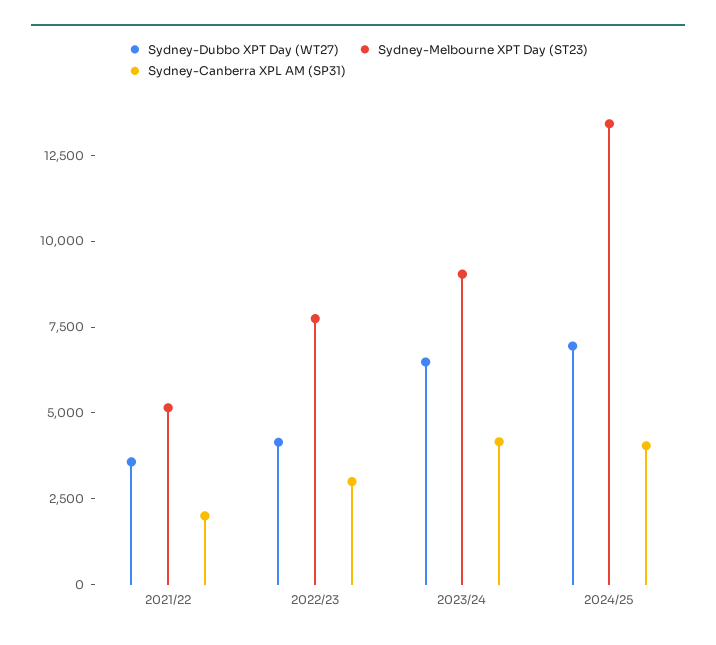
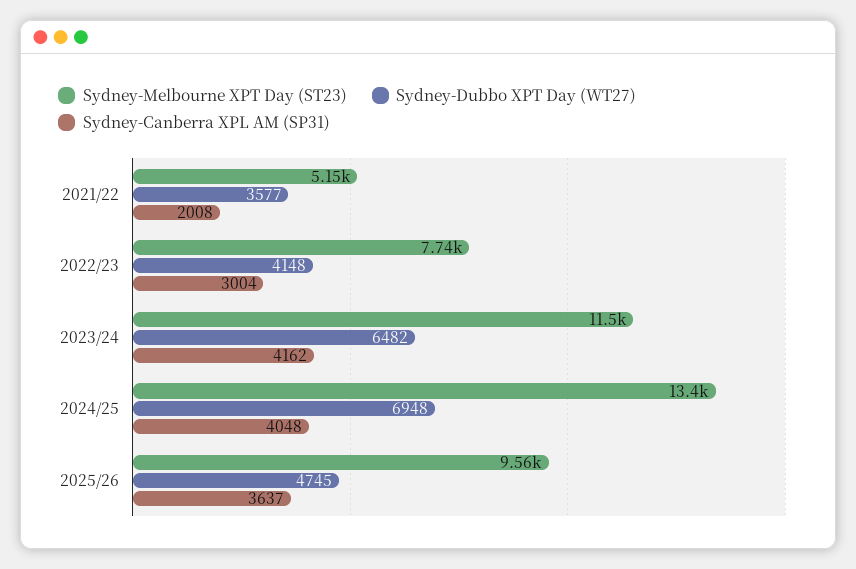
Sydney-Melbourne XPT Day (ST23), 2023/24: 9000 -> 11500
Sydney-Melbourne XPT Day (ST23), 2025/26: none -> 9560
Sydney-Dubbo XPT Day (WT27), 2025/26: none -> 4745
Sydney-Canberra XPL AM (SP31), 2025/26: none -> 3637

